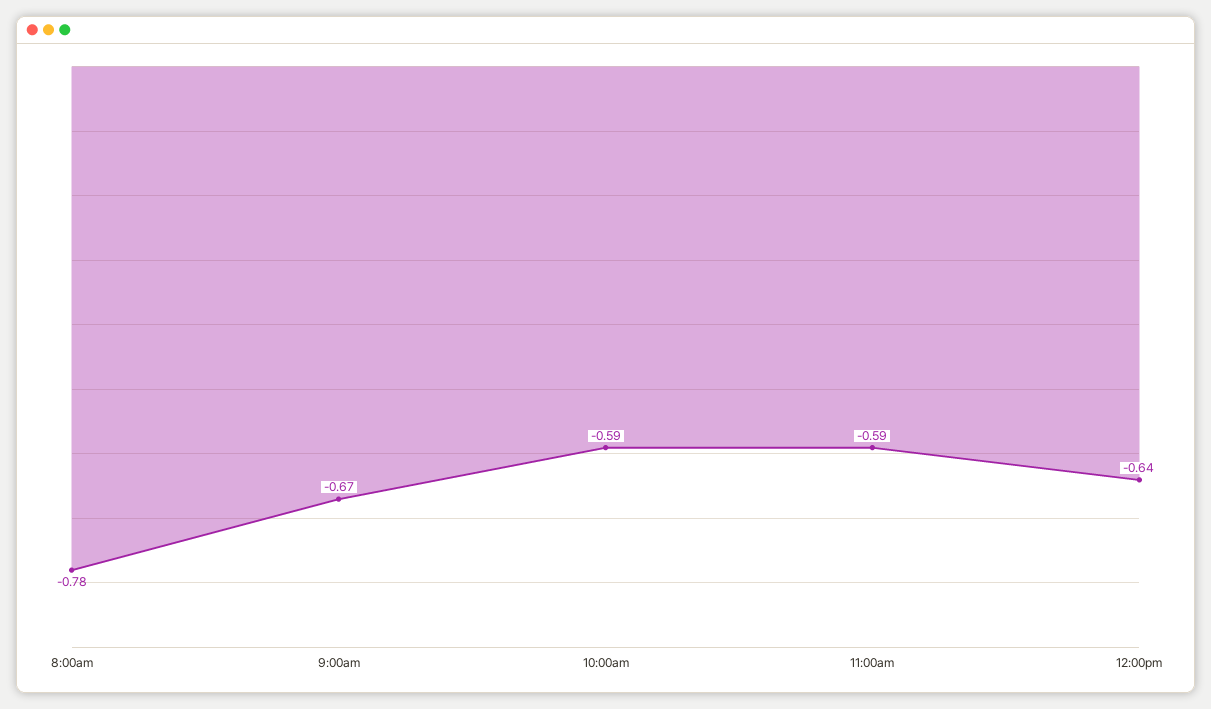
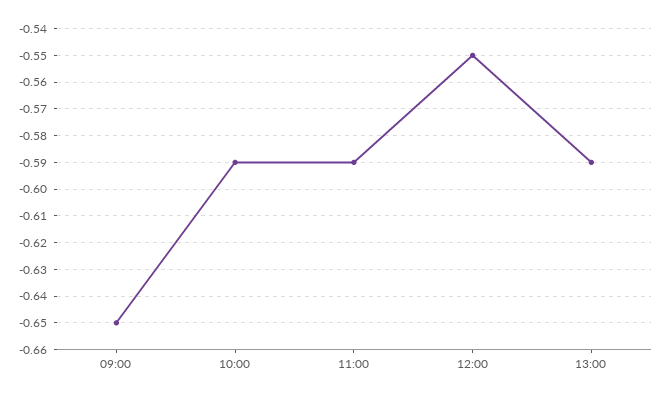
8:00am: -0.78 -> none
9:00am: -0.67 -> -0.65
12:00pm: -0.64 -> -0.55
13:00: none -> -0.59

